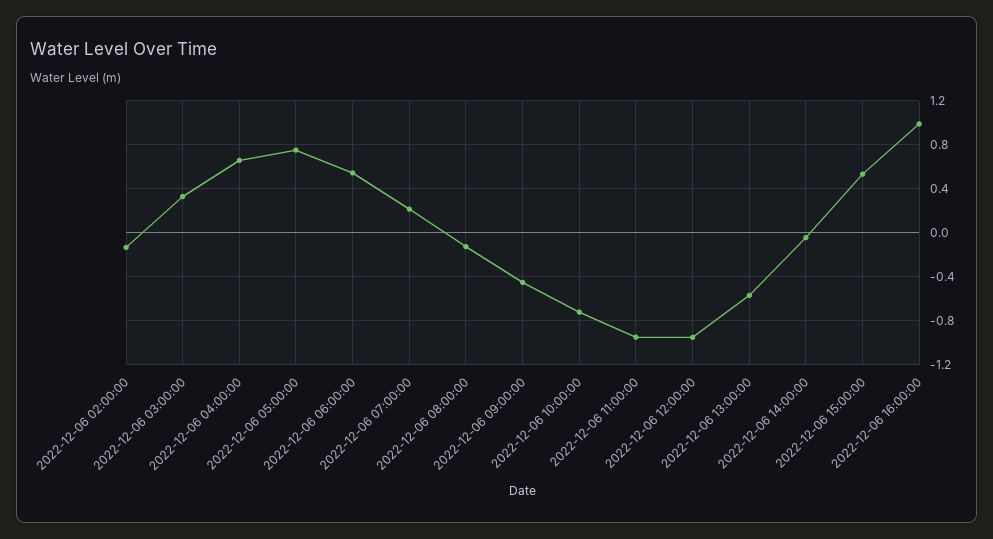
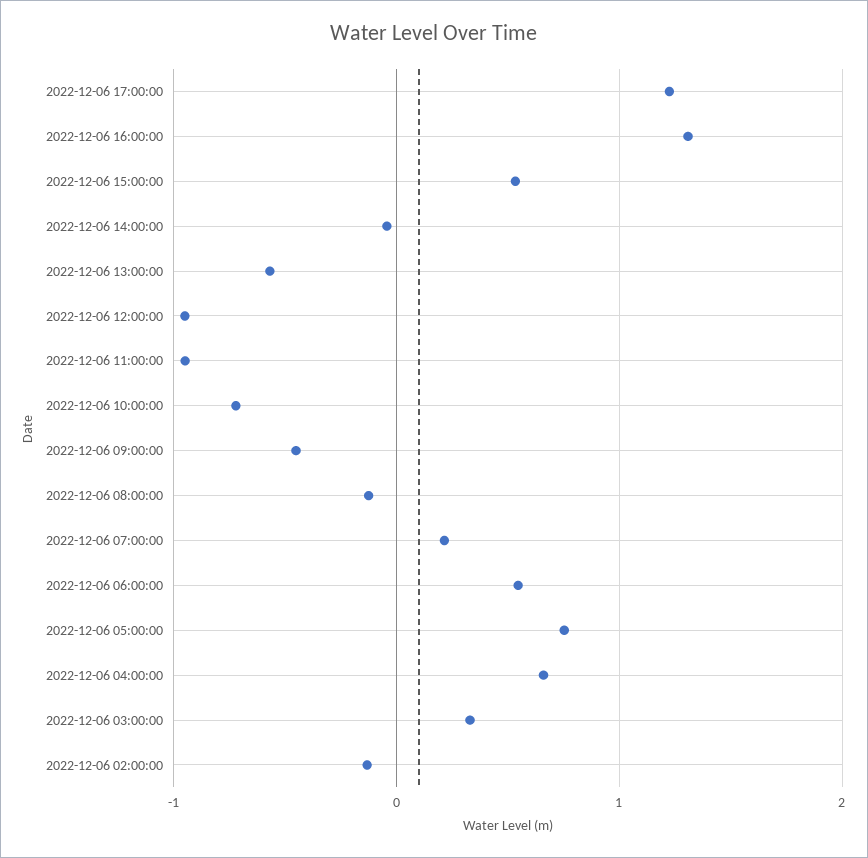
2022-12-06 16:00:00: 1 -> 1.3
2022-12-06 17:00:00: none -> 1.2

